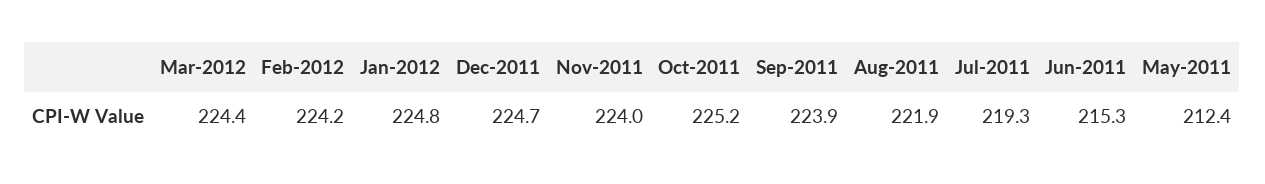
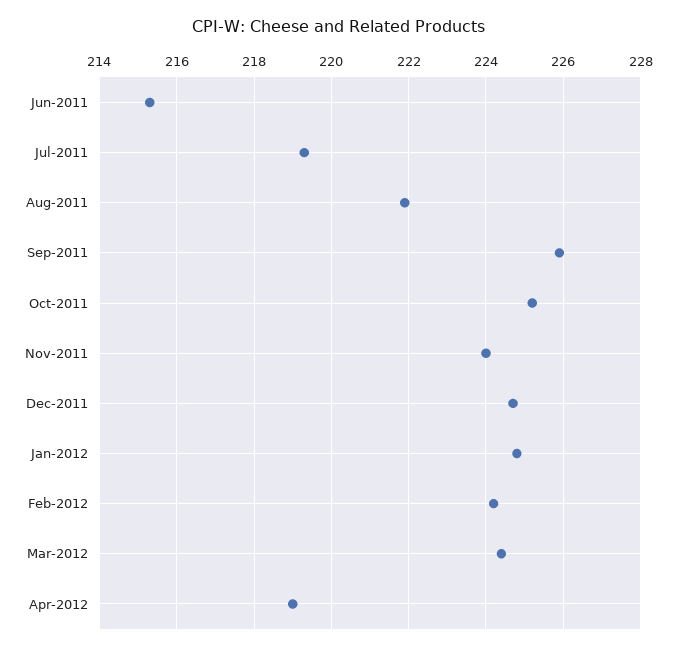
Sep-2011: 223.9 -> 226
May-2011: 212.4 -> none
Apr-2012: none -> 219

